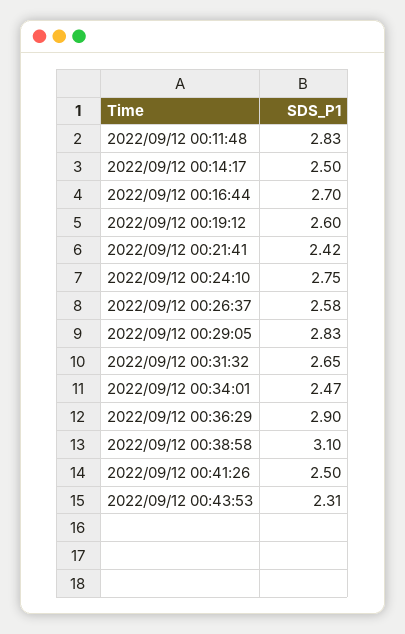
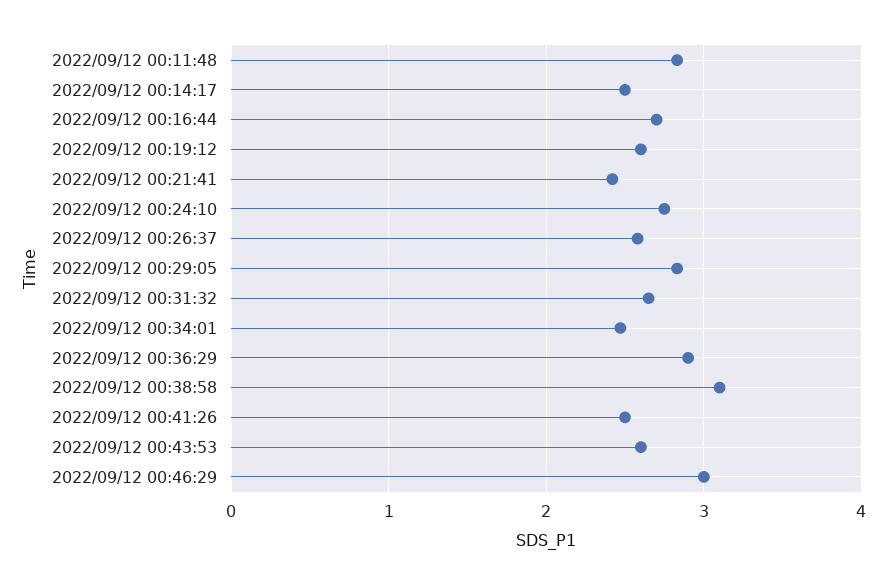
2022/09/12 00:43:53: 2.31 -> 2.6
2022/09/12 00:46:29: none -> 3

